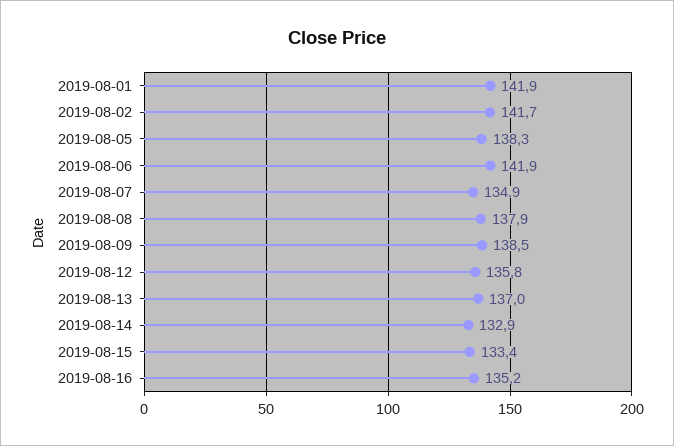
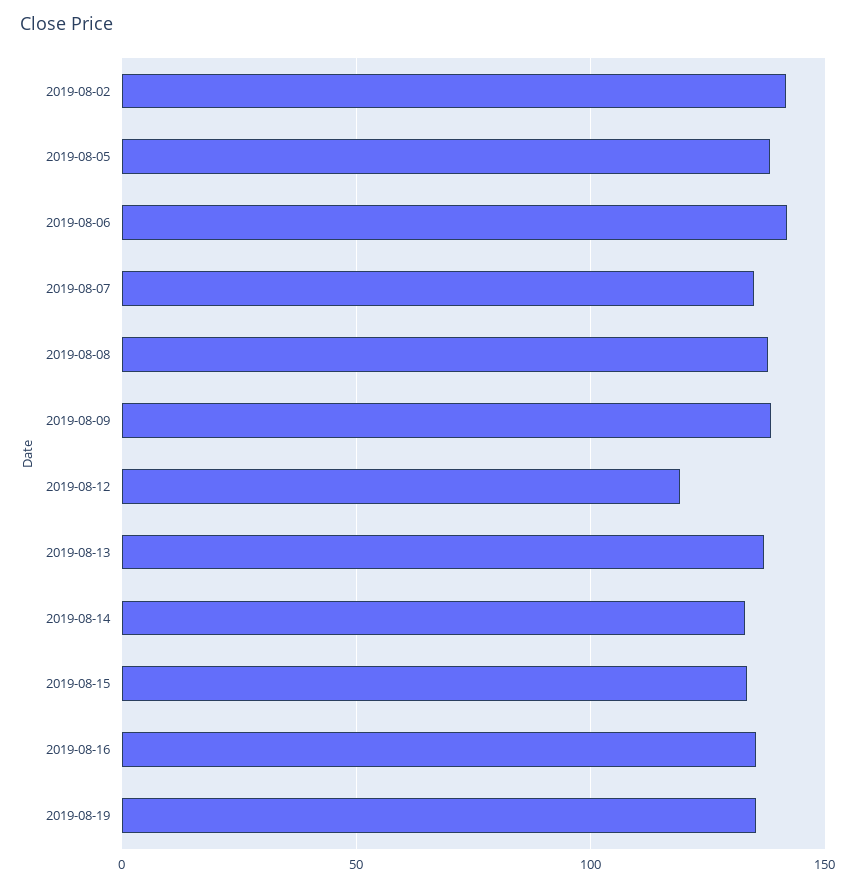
2019-08-01: 141.9 -> none
2019-08-12: 135.8 -> 120
2019-08-19: none -> 135

